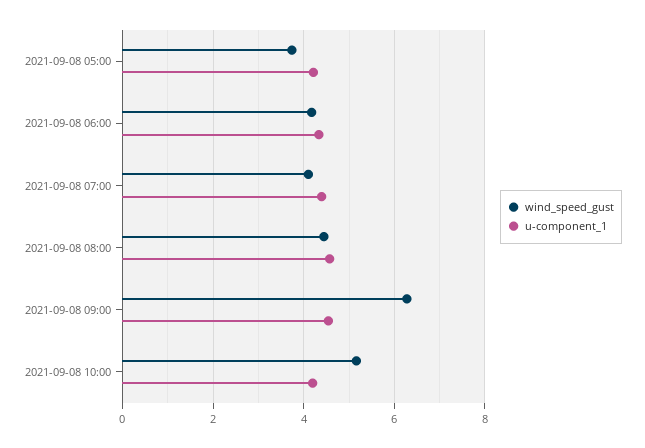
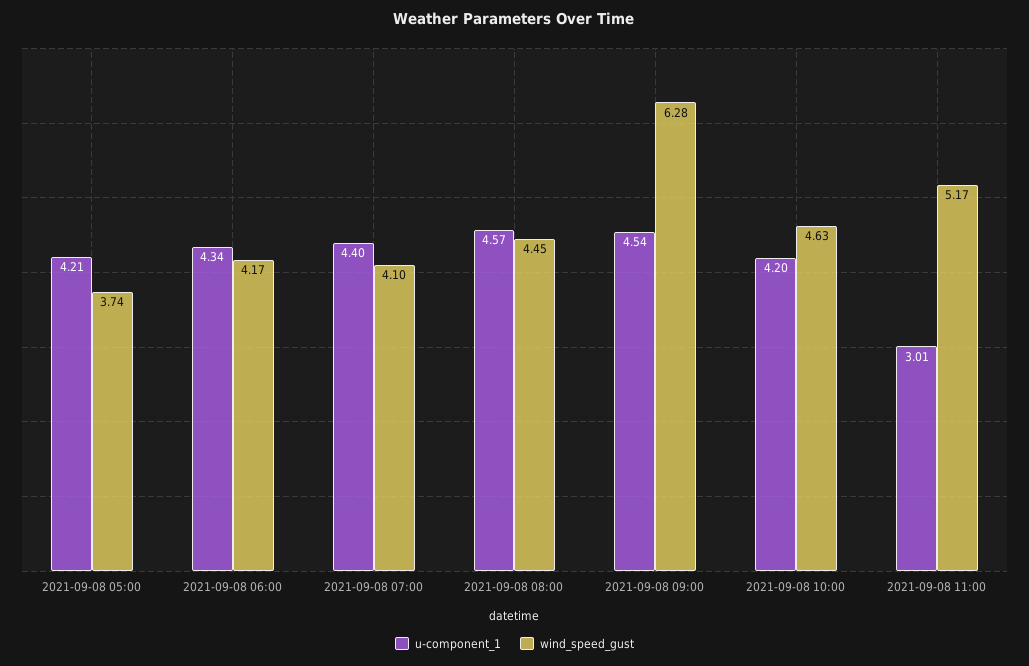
wind_speed_gust, 2021-09-08 10:00: 5.2 -> 4.63
u-component_1, 2021-09-08 11:00: none -> 3.01
wind_speed_gust, 2021-09-08 11:00: none -> 5.17

